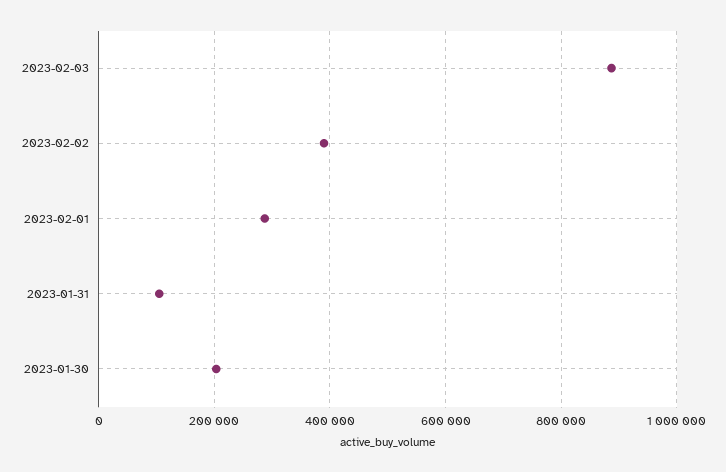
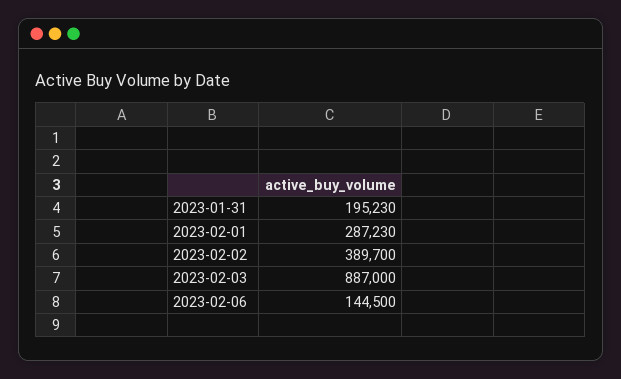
2023-01-31: 100000 -> 195230
2023-01-30: 200000 -> none
2023-02-06: none -> 144500

